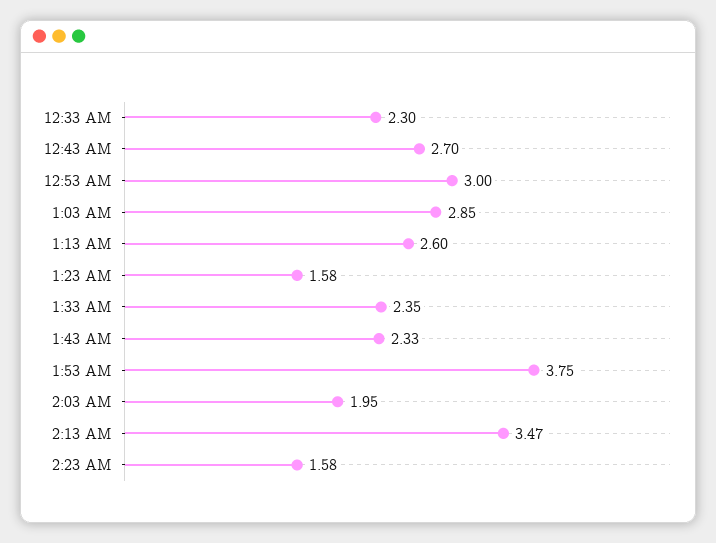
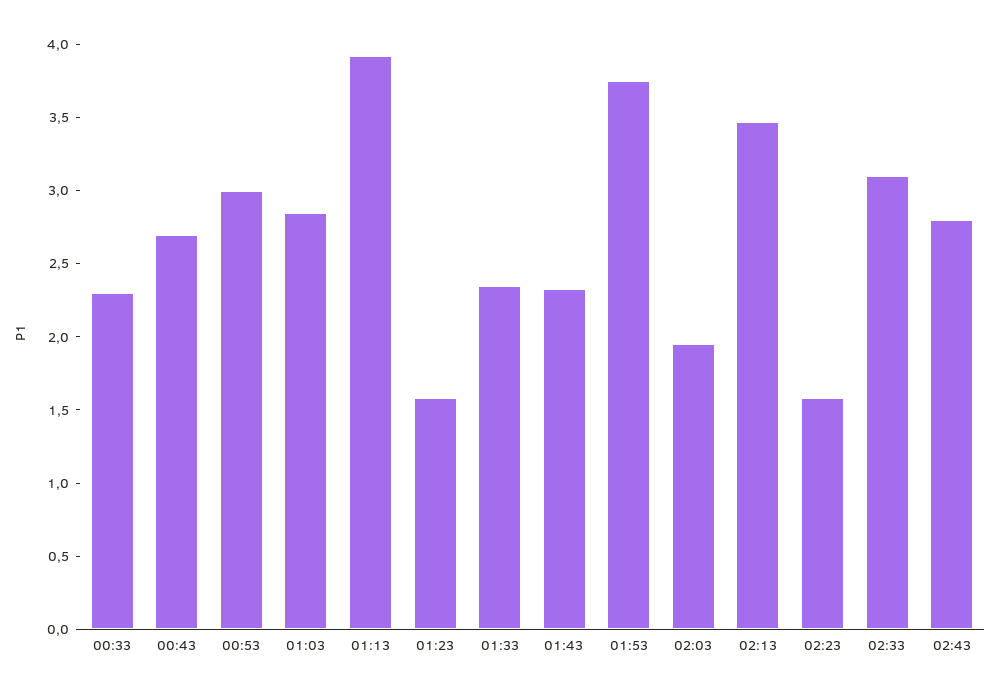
1:13 AM: 2.6 -> 3.9
02:33: none -> 3.1
02:43: none -> 2.8

